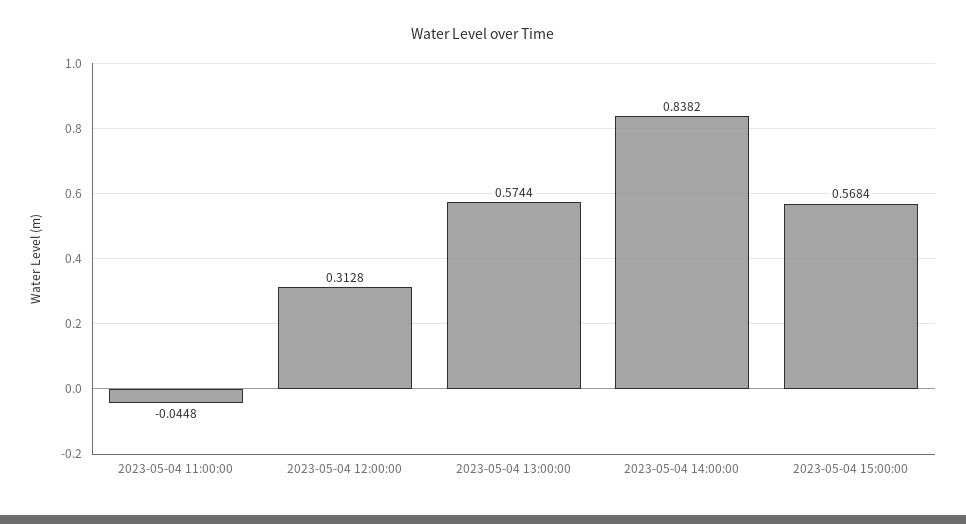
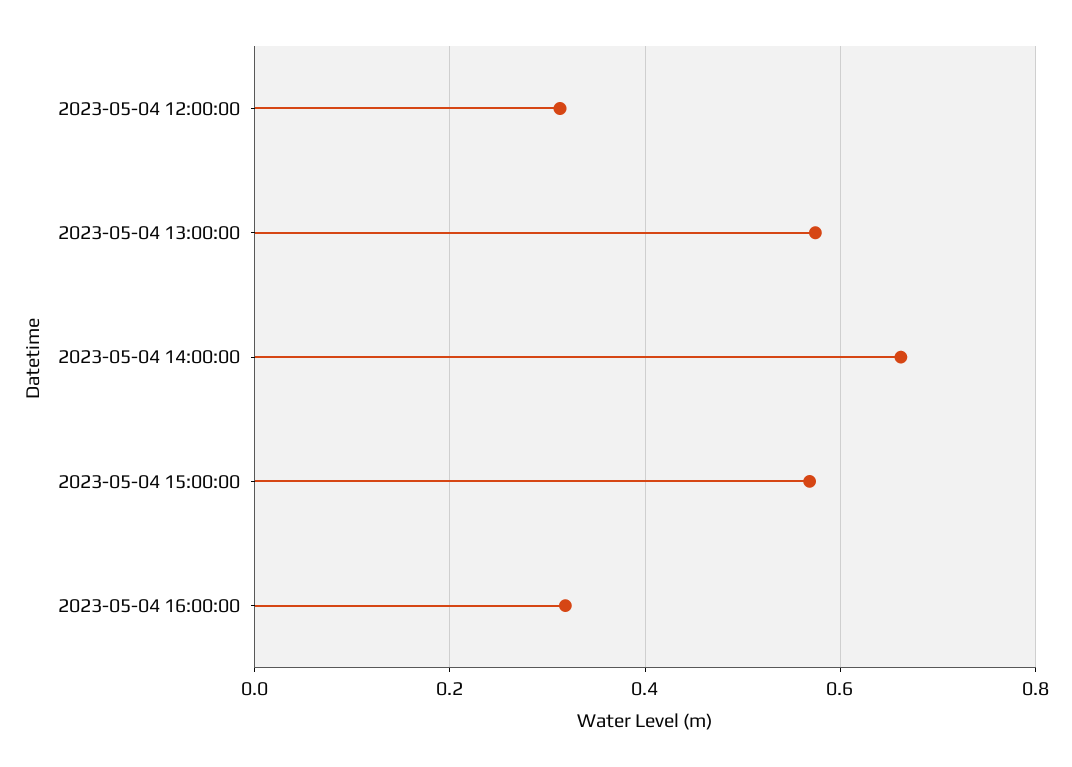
2023-05-04 11:00:00: -0.0448 -> none
2023-05-04 14:00:00: 0.8382 -> 0.66
2023-05-04 16:00:00: none -> 0.32

